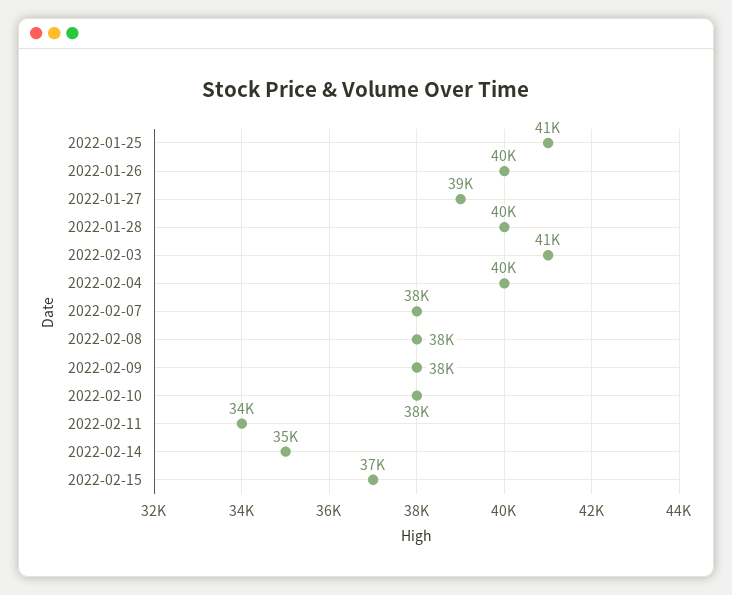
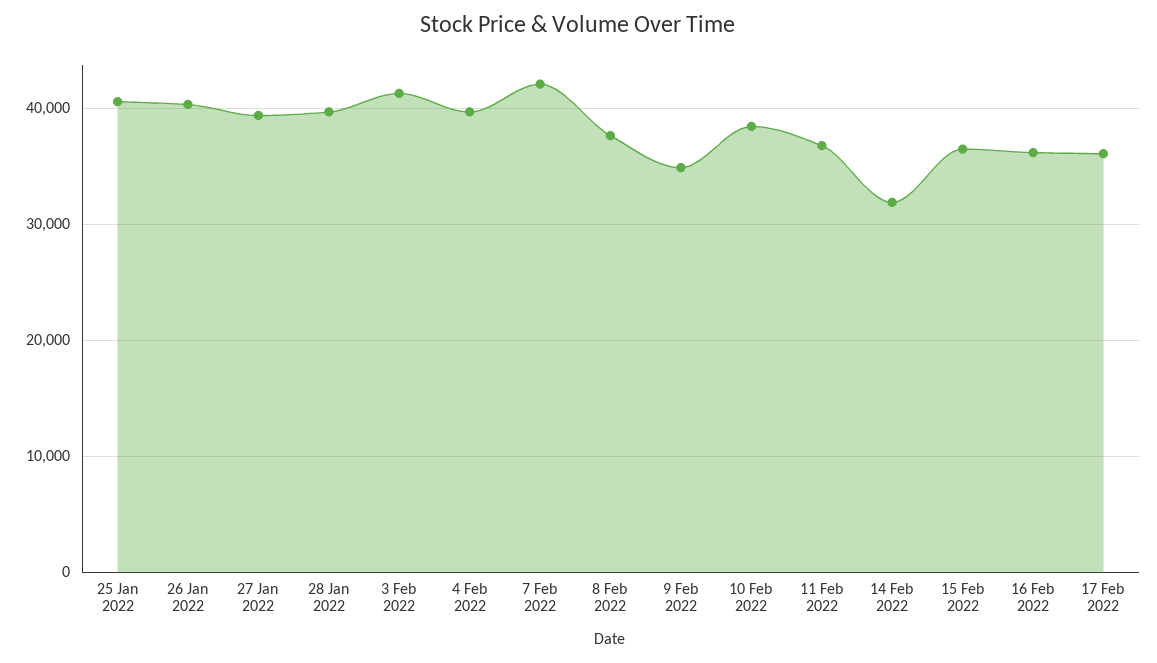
2022-02-07: 38000 -> 42000
2022-02-09: 38000 -> 35000
2022-02-11: 34000 -> 37000
2022-02-14: 35000 -> 32000
16 Feb 2022: none -> 36000
17 Feb 2022: none -> 36000

